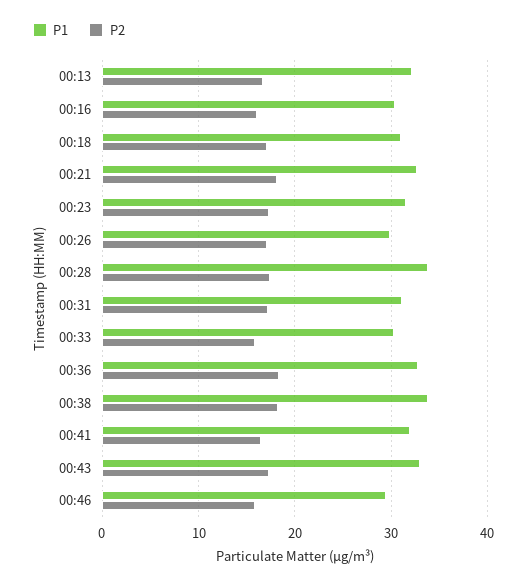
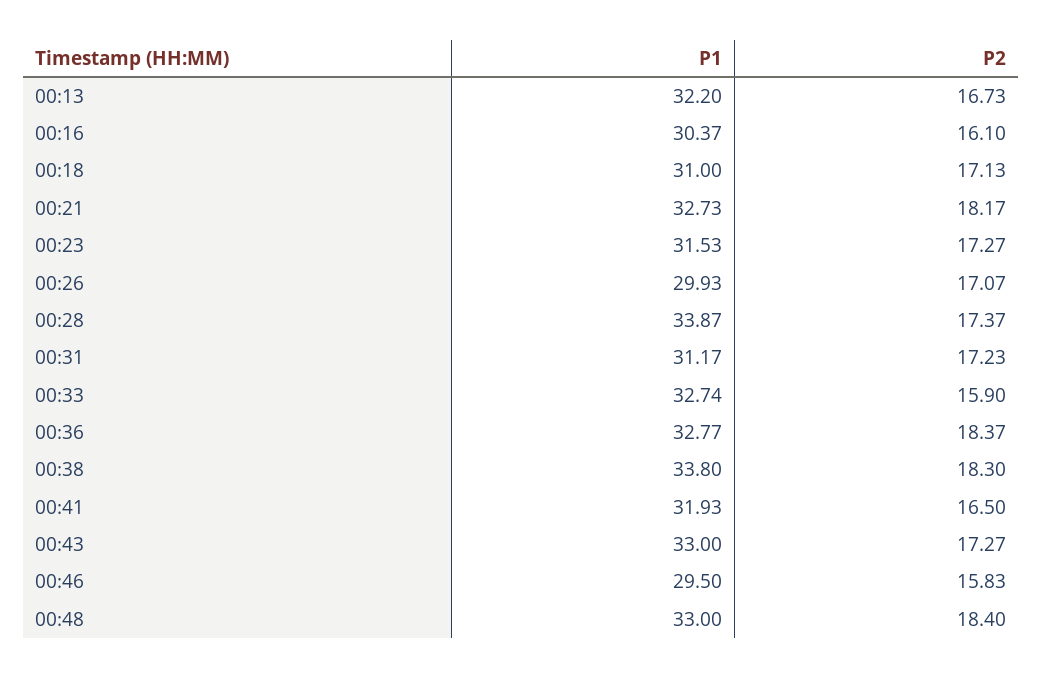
P1, 00:33: 30 -> 32.74
P1, 00:48: none -> 33
P2, 00:48: none -> 18.4

